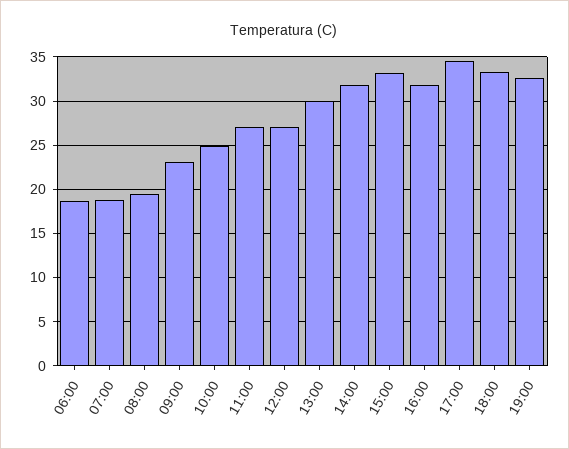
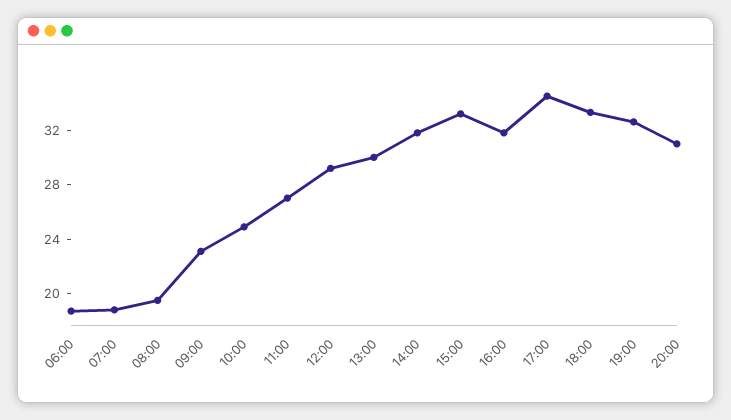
12:00: 27 -> 29
20:00: none -> 31

